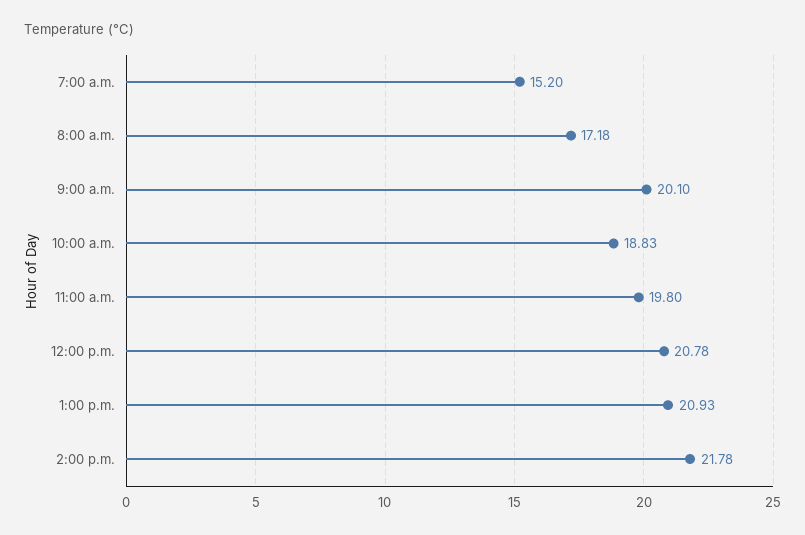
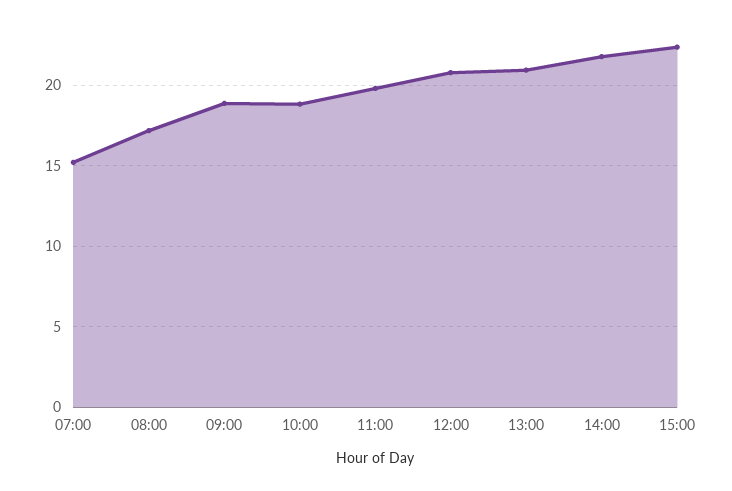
9:00 a.m.: 20.1 -> 19
15:00: none -> 22.5

